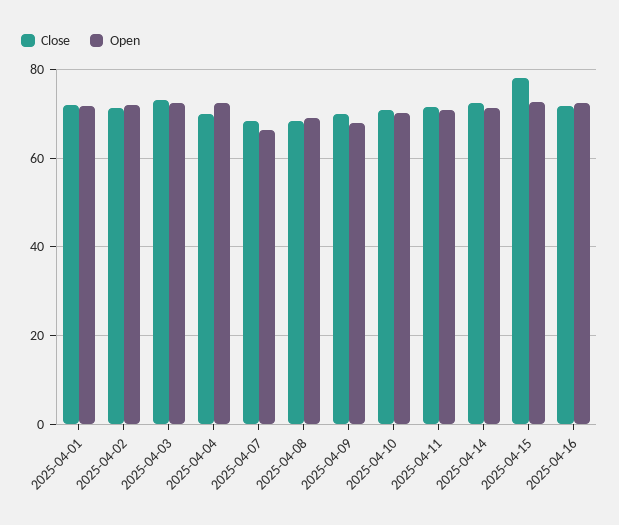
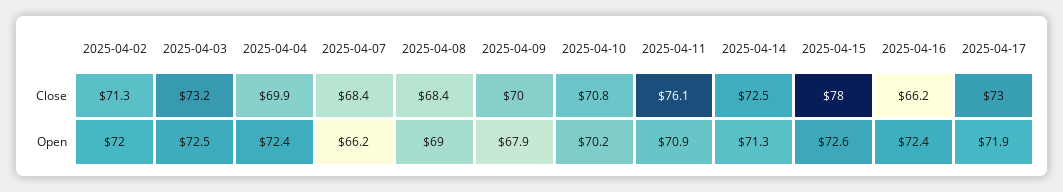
Close, 2025-04-01: 72 -> none
Open, 2025-04-01: 72 -> none
Close, 2025-04-11: 72 -> 76.1
Close, 2025-04-16: 72 -> 66.2
Close, 2025-04-17: none -> 73
Open, 2025-04-17: none -> 71.9

